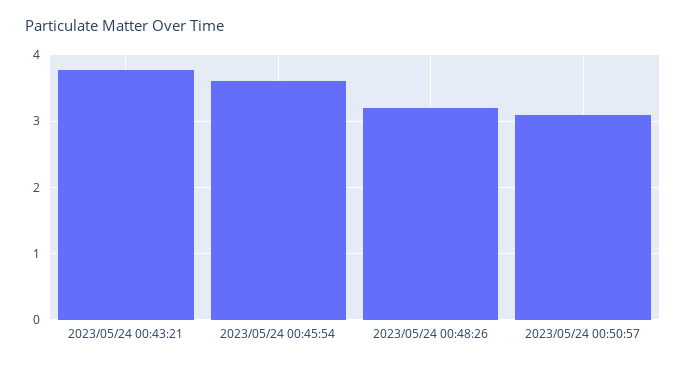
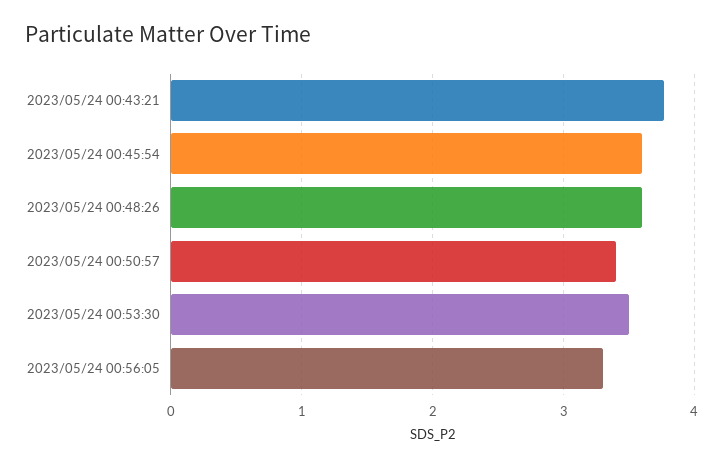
2023/05/24 00:48:26: 3.2 -> 3.6
2023/05/24 00:50:57: 3.1 -> 3.4
2023/05/24 00:53:30: none -> 3.5
2023/05/24 00:56:05: none -> 3.3

